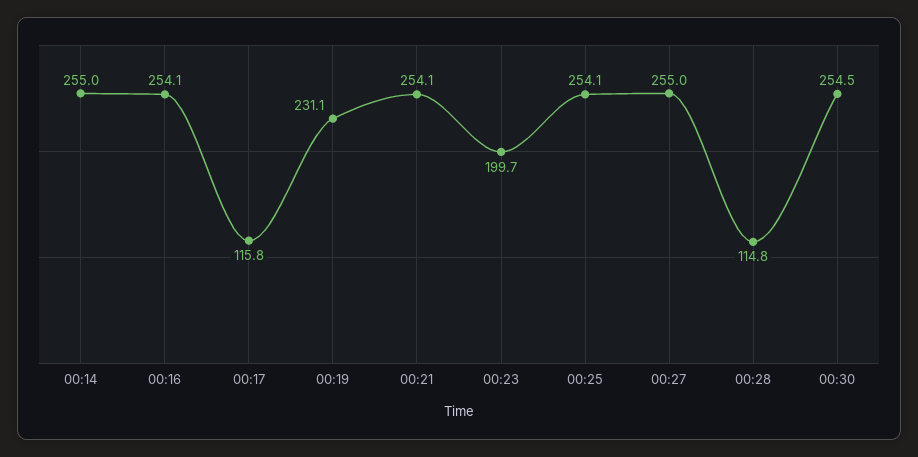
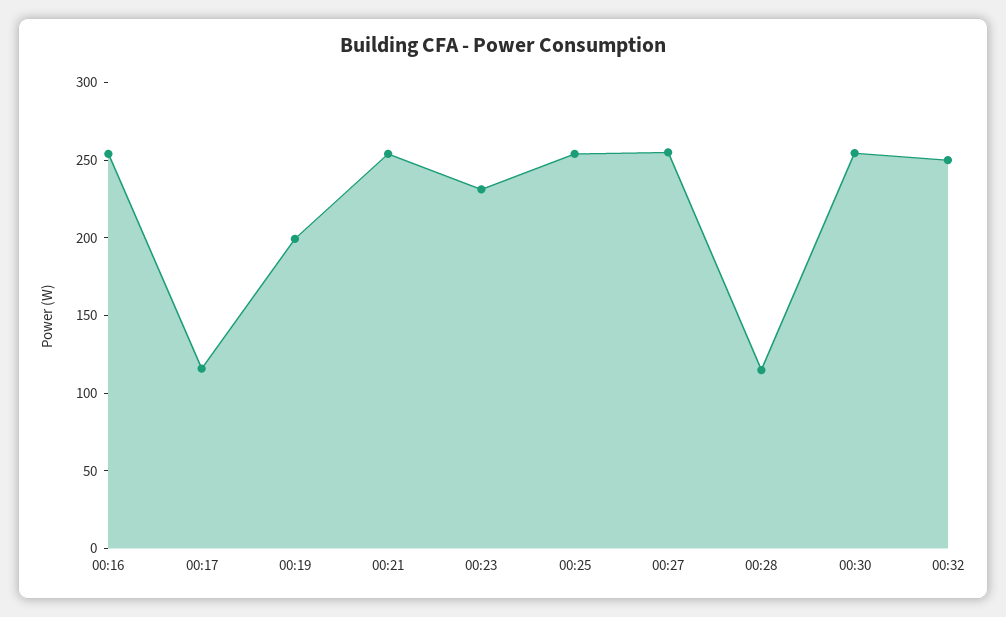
00:14: 255 -> none
00:19: 231.1 -> 200
00:23: 199.7 -> 230
00:32: none -> 250

